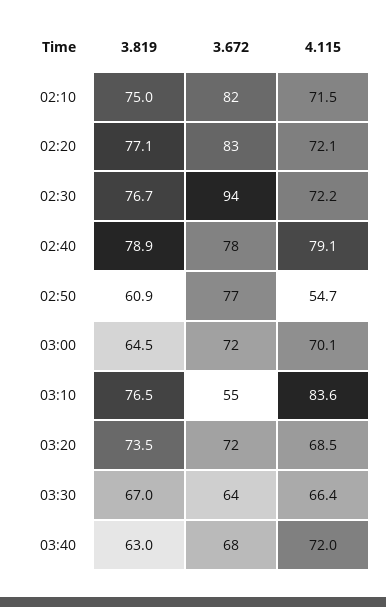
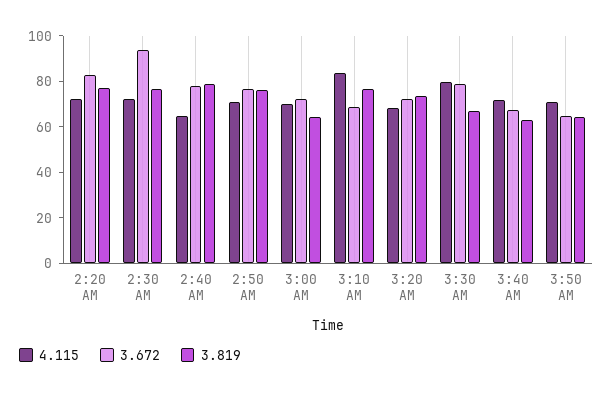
3.819, 02:10: 75 -> none
3.672, 02:10: 82 -> none
4.115, 02:10: 71.5 -> none
4.115, 02:40: 79.1 -> 65
3.819, 02:50: 60.9 -> 75
4.115, 02:50: 54.7 -> 70
3.672, 03:10: 55 -> 70
3.672, 03:30: 64 -> 80
4.115, 03:30: 66.4 -> 80
4.115, 3:50 AM: none -> 70
3.672, 3:50 AM: none -> 65
3.819, 3:50 AM: none -> 65

